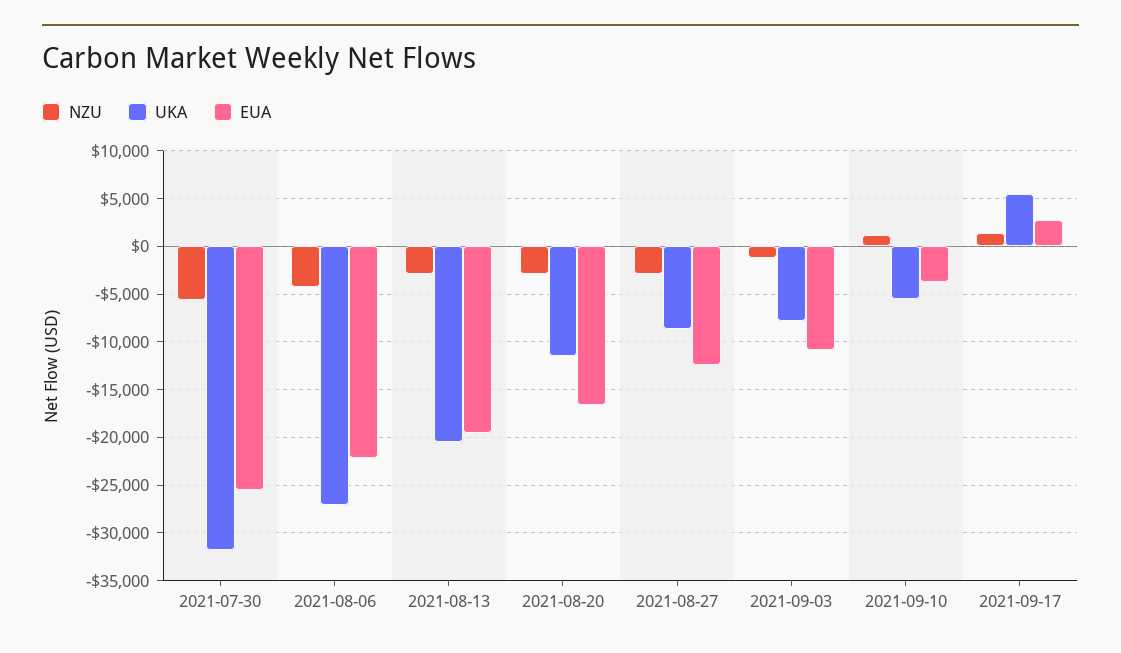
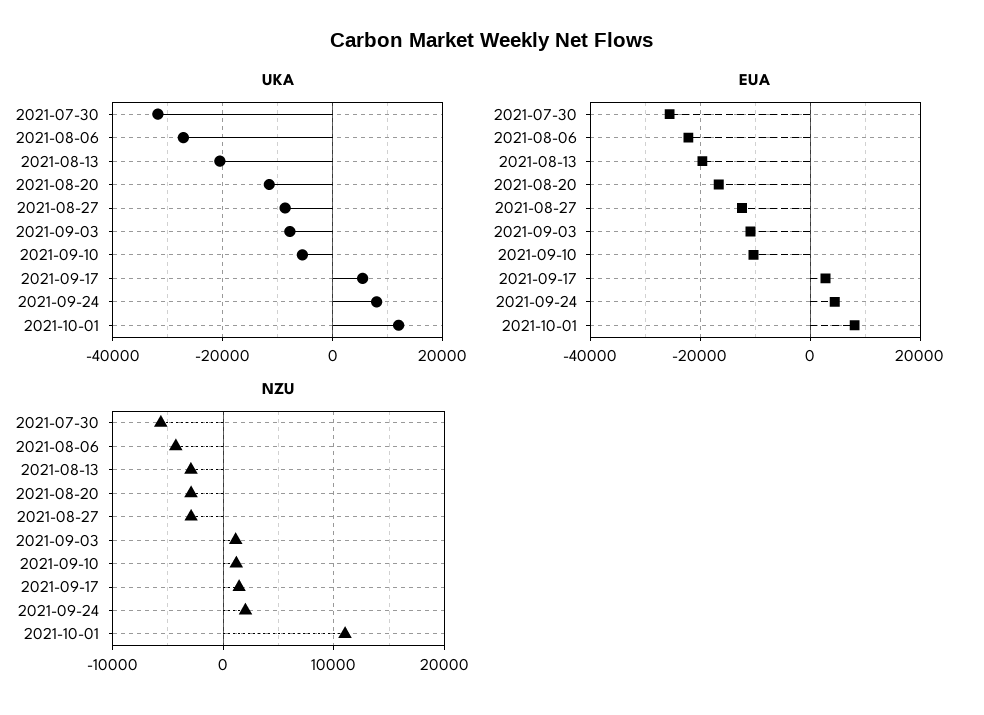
NZU, 2021-09-03: -1000 -> 1000
EUA, 2021-09-10: -4000 -> -10000
UKA, 2021-09-24: none -> 8000
UKA, 2021-10-01: none -> 12000
EUA, 2021-09-24: none -> 4000
EUA, 2021-10-01: none -> 8000
NZU, 2021-09-24: none -> 2000
NZU, 2021-10-01: none -> 11000

